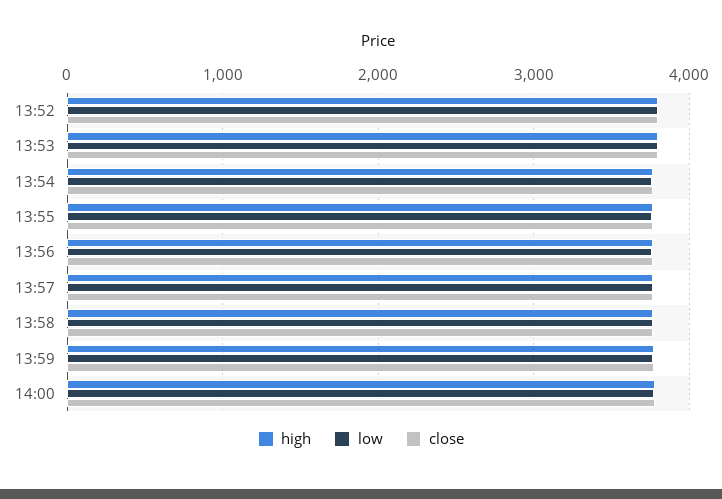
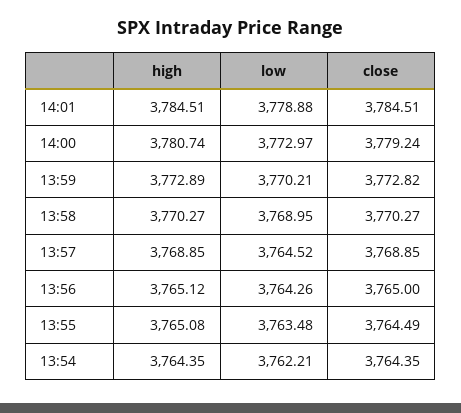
high, 13:52: 3800 -> none
low, 13:52: 3800 -> none
close, 13:52: 3800 -> none
high, 13:53: 3800 -> none
low, 13:53: 3800 -> none
close, 13:53: 3800 -> none
high, 14:01: none -> 3784.51
low, 14:01: none -> 3778.88
close, 14:01: none -> 3784.51

